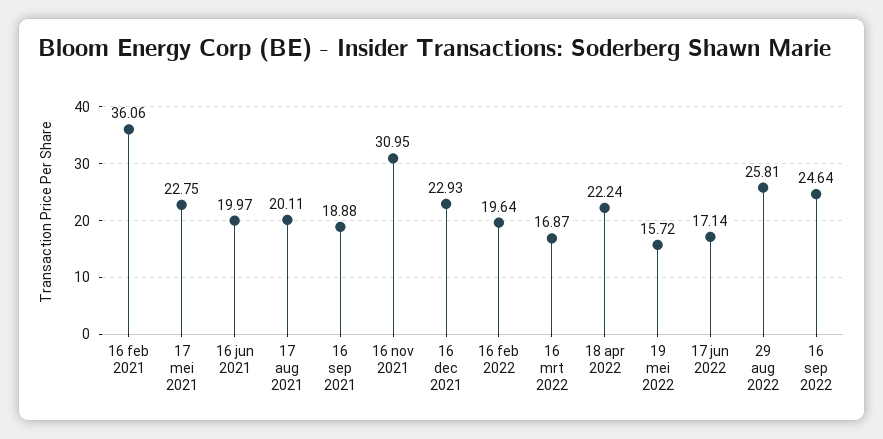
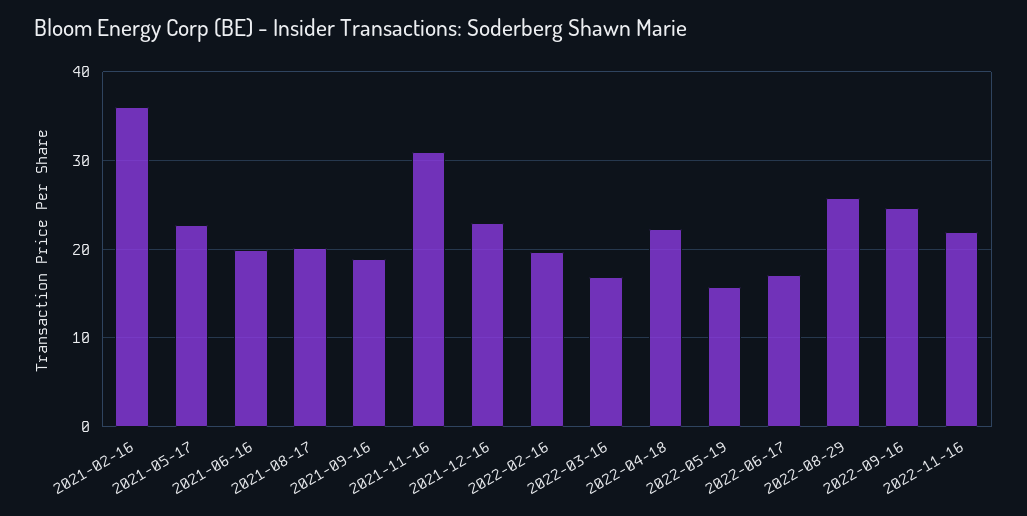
2022-11-16: none -> 22

